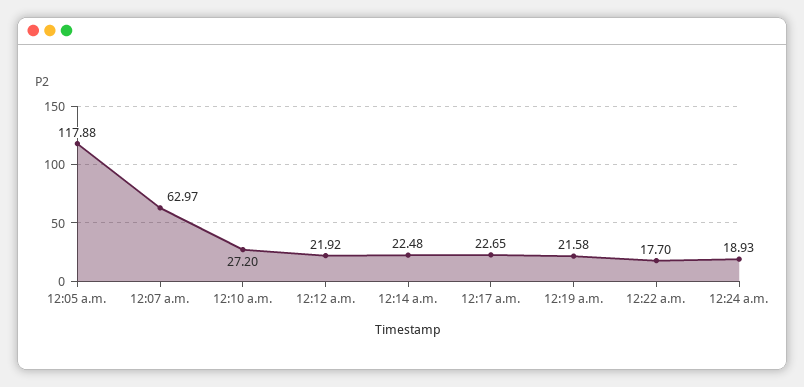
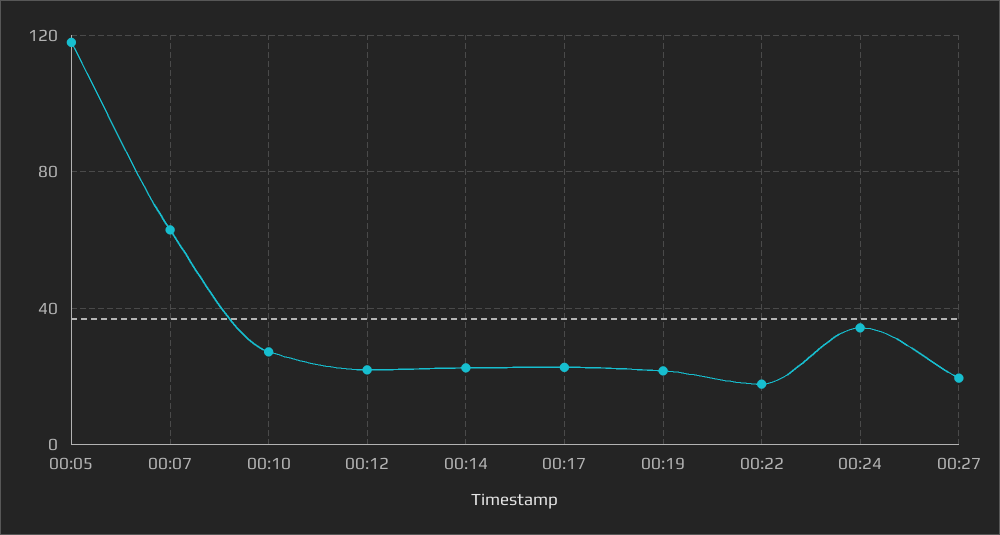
12:24 a.m.: 18.93 -> 35
00:27: none -> 20

